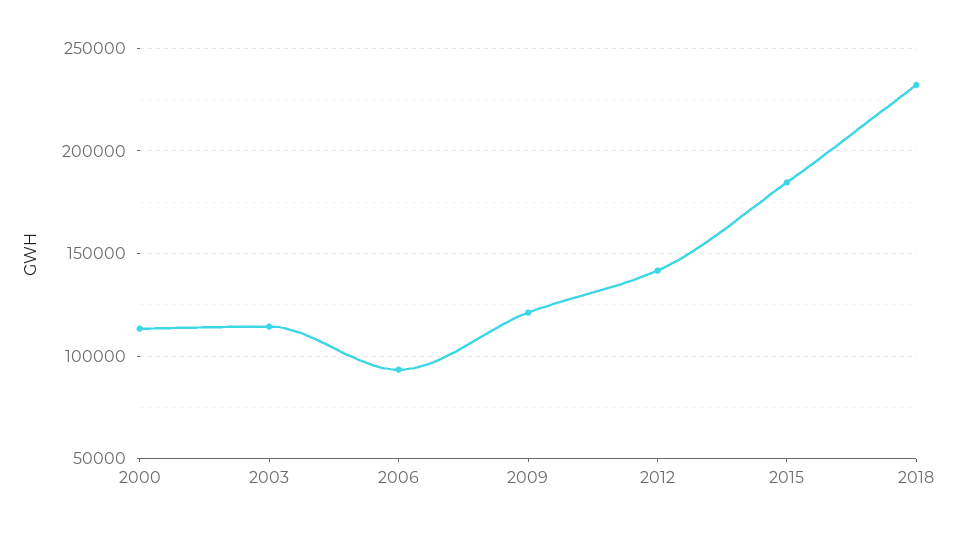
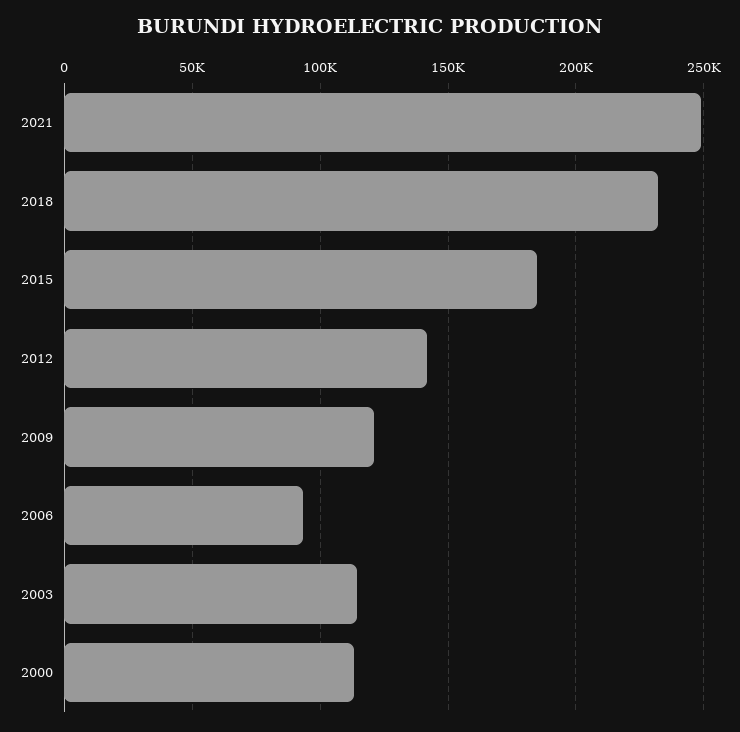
2021: none -> 250000

